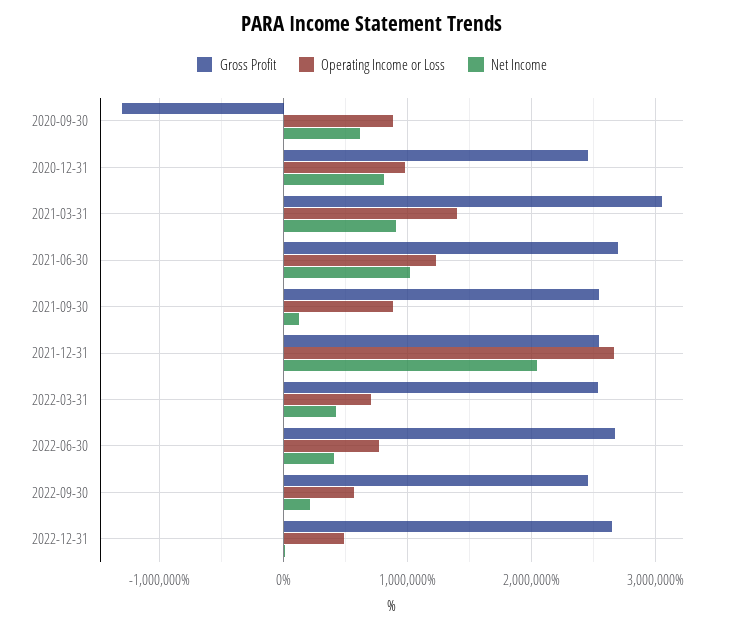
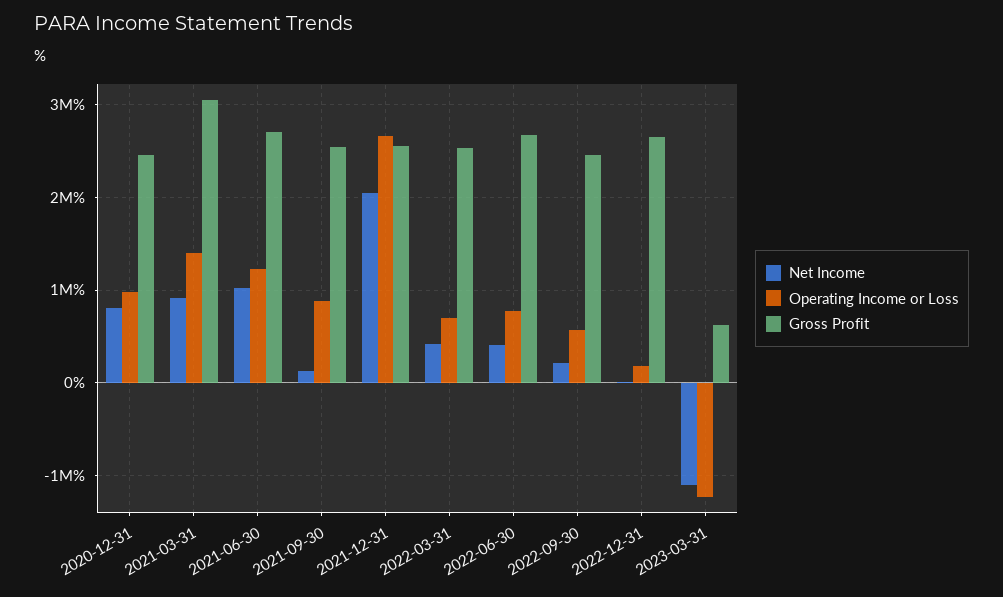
Gross Profit, 2020-09-30: -1300000 -> none
Operating Income or Loss, 2020-09-30: 900000 -> none
Net Income, 2020-09-30: 600000 -> none
Operating Income or Loss, 2022-12-31: 500000 -> 200000
Net Income, 2023-03-31: none -> -1100000
Operating Income or Loss, 2023-03-31: none -> -1200000
Gross Profit, 2023-03-31: none -> 600000

